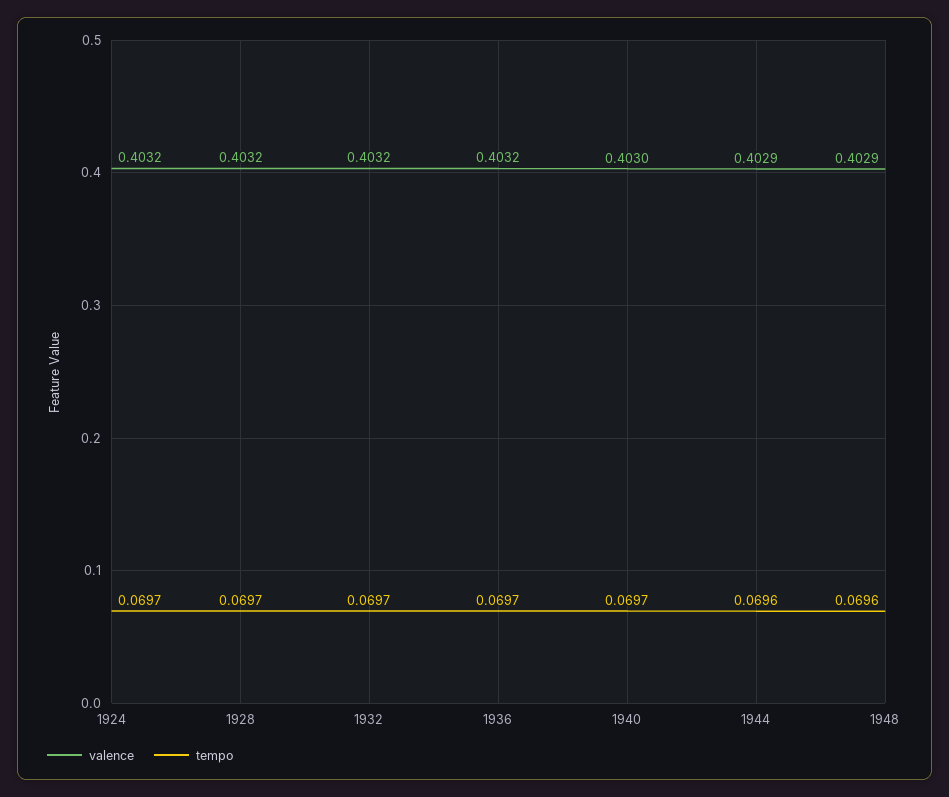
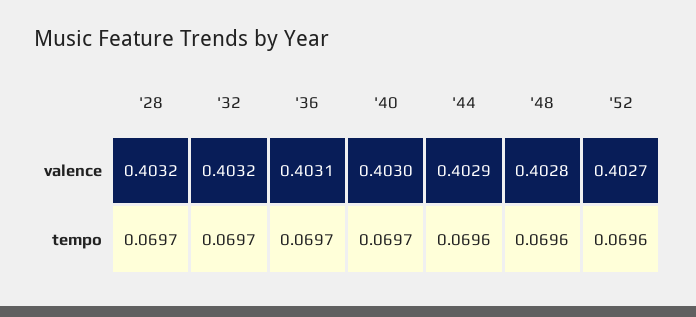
valence, 1924: 0.4032 -> none
tempo, 1924: 0.0697 -> none
valence, 1936: 0.4032 -> 0.4031
valence, 1948: 0.4029 -> 0.4028
valence, '52: none -> 0.4027
tempo, '52: none -> 0.0696

